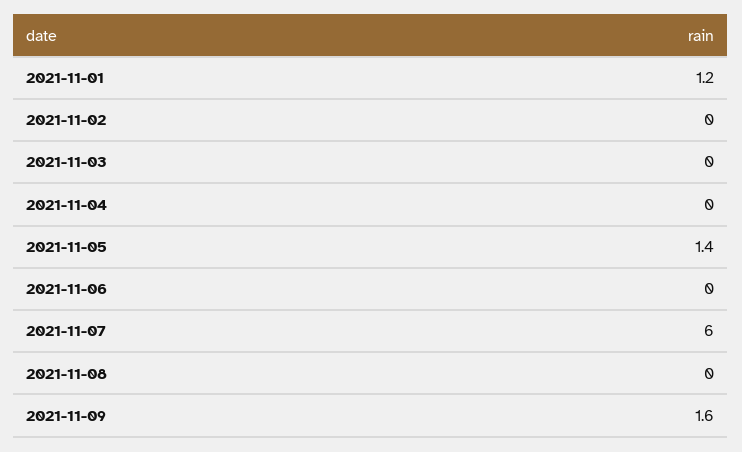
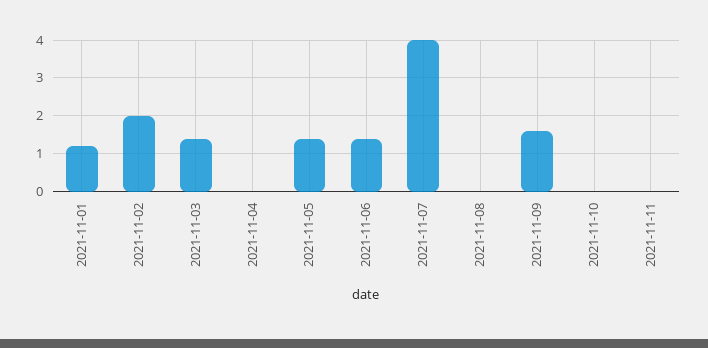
2021-11-02: 0 -> 2
2021-11-03: 0 -> 1.5
2021-11-06: 0 -> 1.5
2021-11-07: 6 -> 4
2021-11-10: none -> 0
2021-11-11: none -> 0

